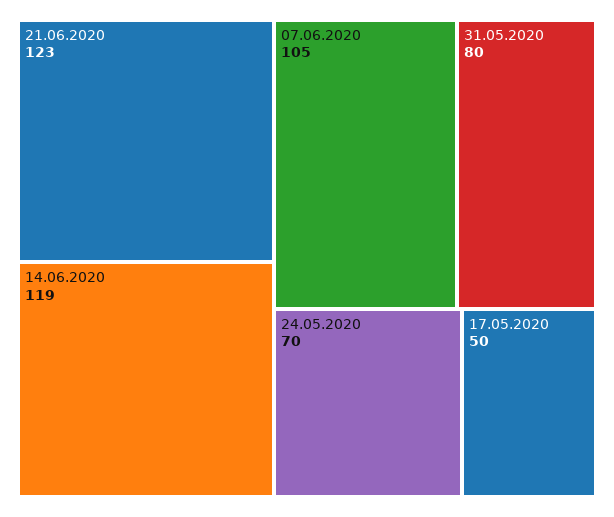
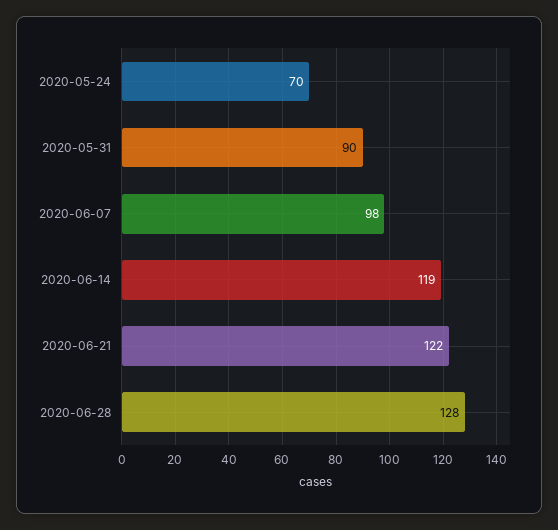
21.06.2020: 123 -> 122
07.06.2020: 105 -> 98
31.05.2020: 80 -> 90
17.05.2020: 50 -> none
2020-06-28: none -> 128

